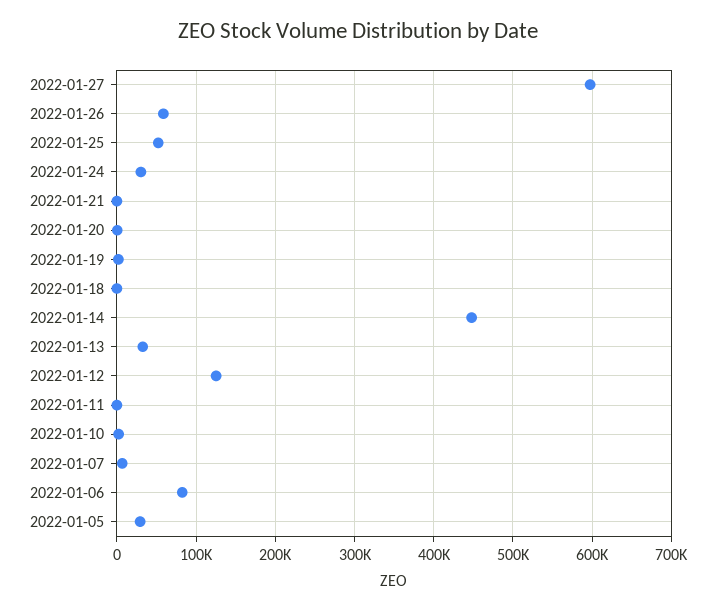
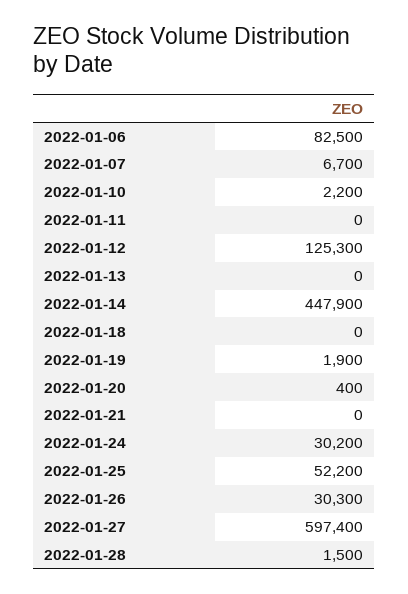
2022-01-26: 60000 -> 30300
2022-01-13: 30000 -> 0
2022-01-05: 30000 -> none
2022-01-28: none -> 1500

